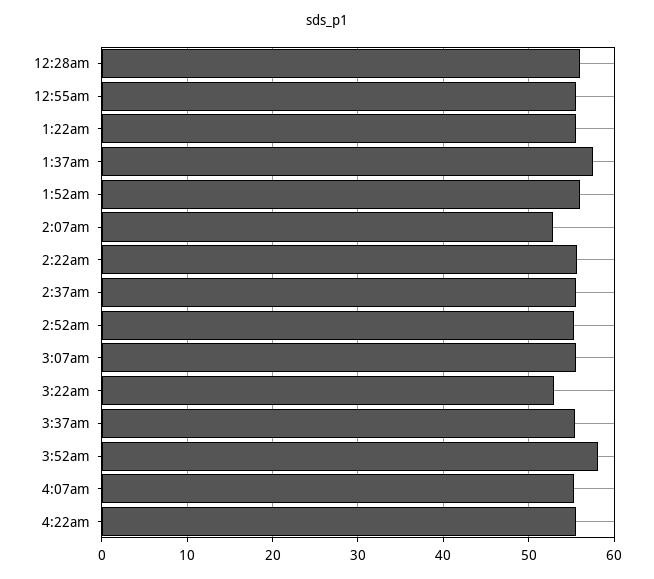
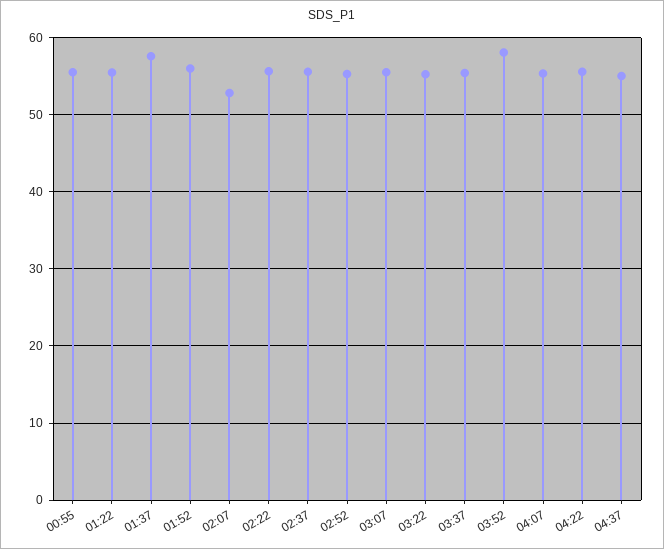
12:28am: 56 -> none
3:22am: 53 -> 55
04:37: none -> 55

